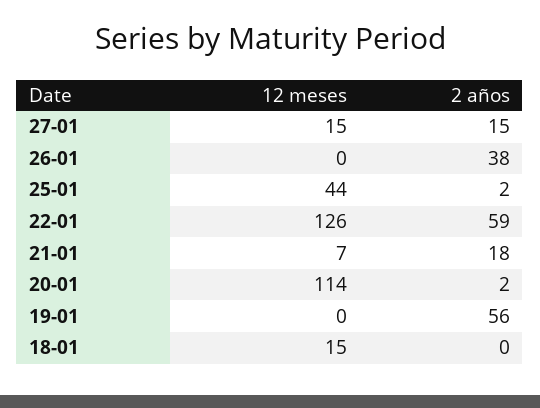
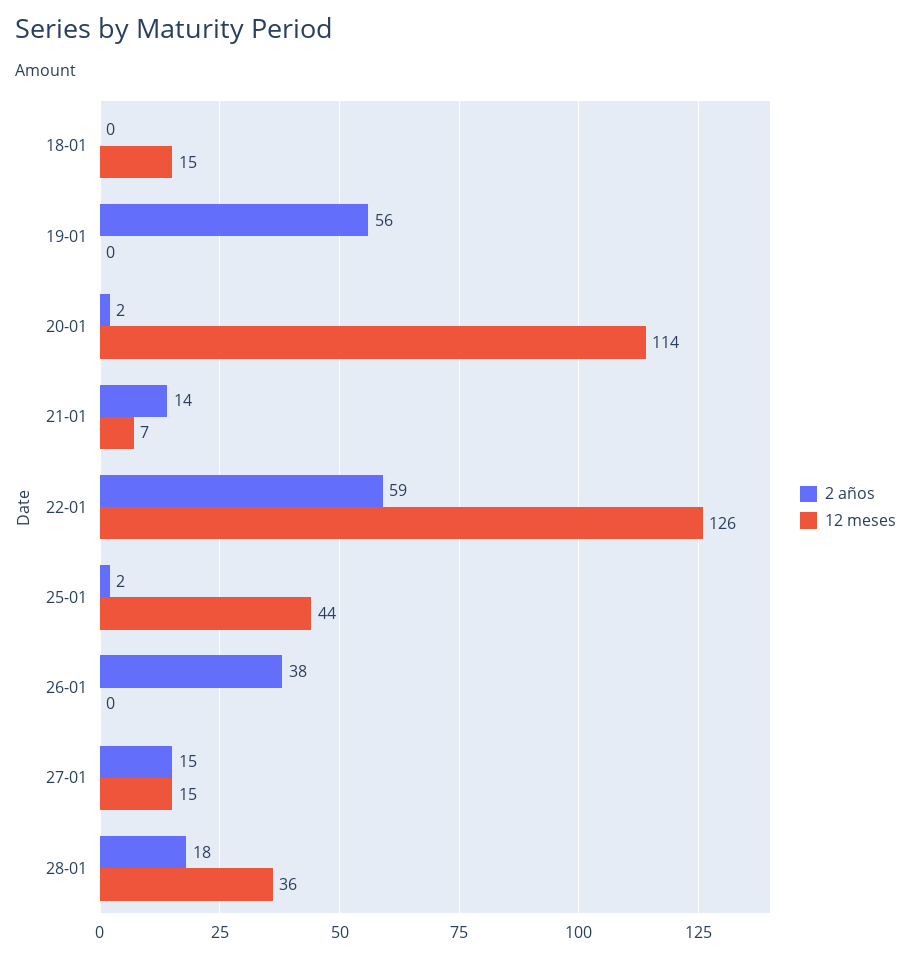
2 años, 21-01: 18 -> 14
2 años, 28-01: none -> 18
12 meses, 28-01: none -> 36

